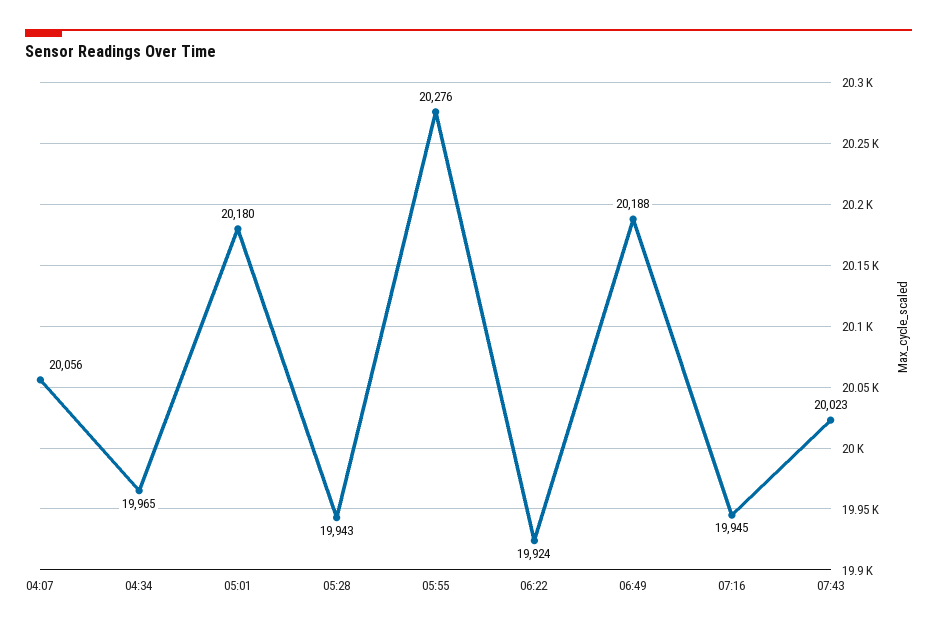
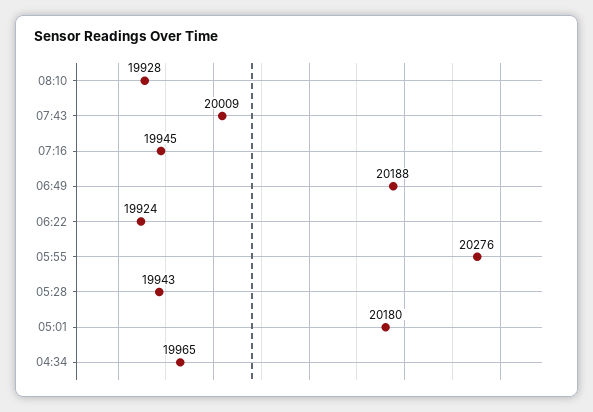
04:07: 20056 -> none
07:43: 20023 -> 20009
08:10: none -> 19928

